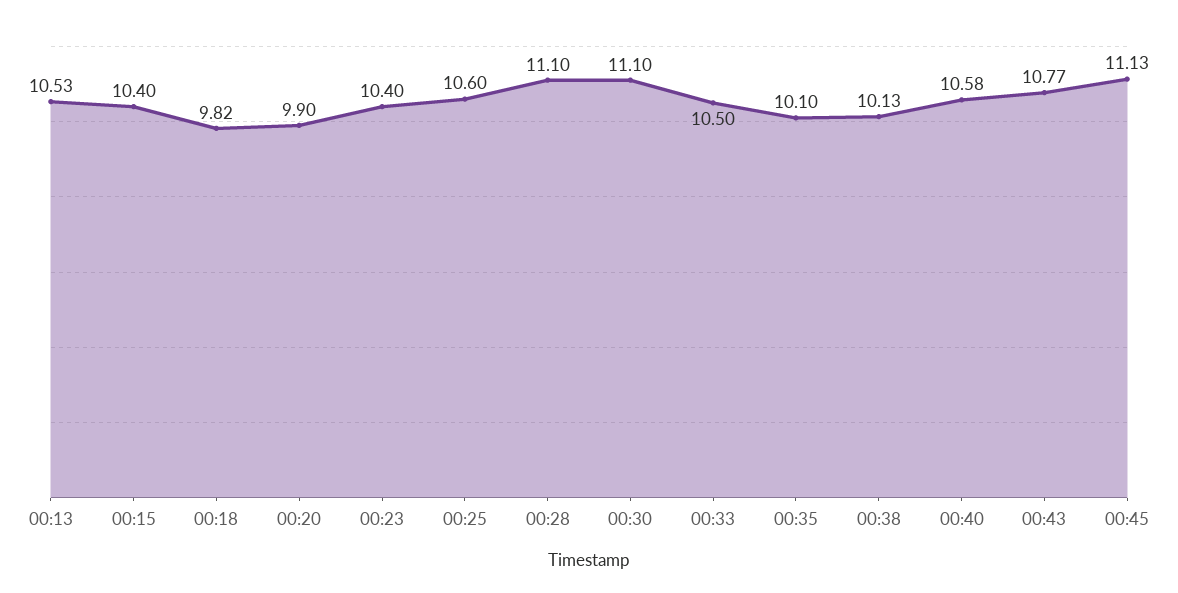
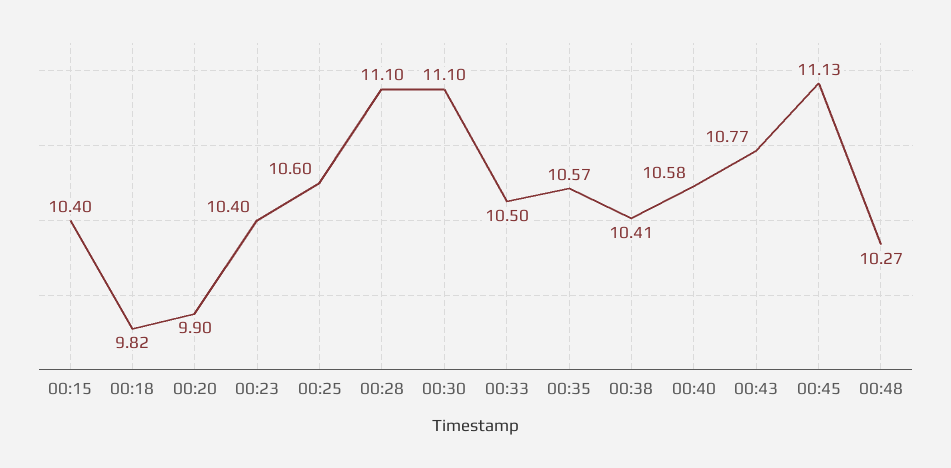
00:13: 10.53 -> none
00:35: 10.1 -> 10.57
00:38: 10.13 -> 10.41
00:48: none -> 10.27

